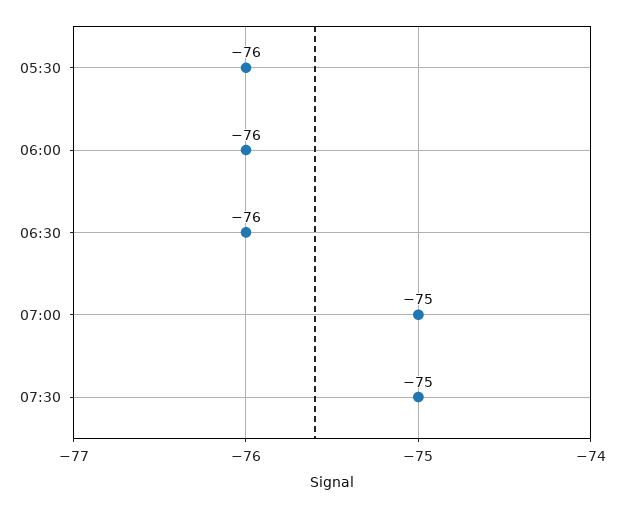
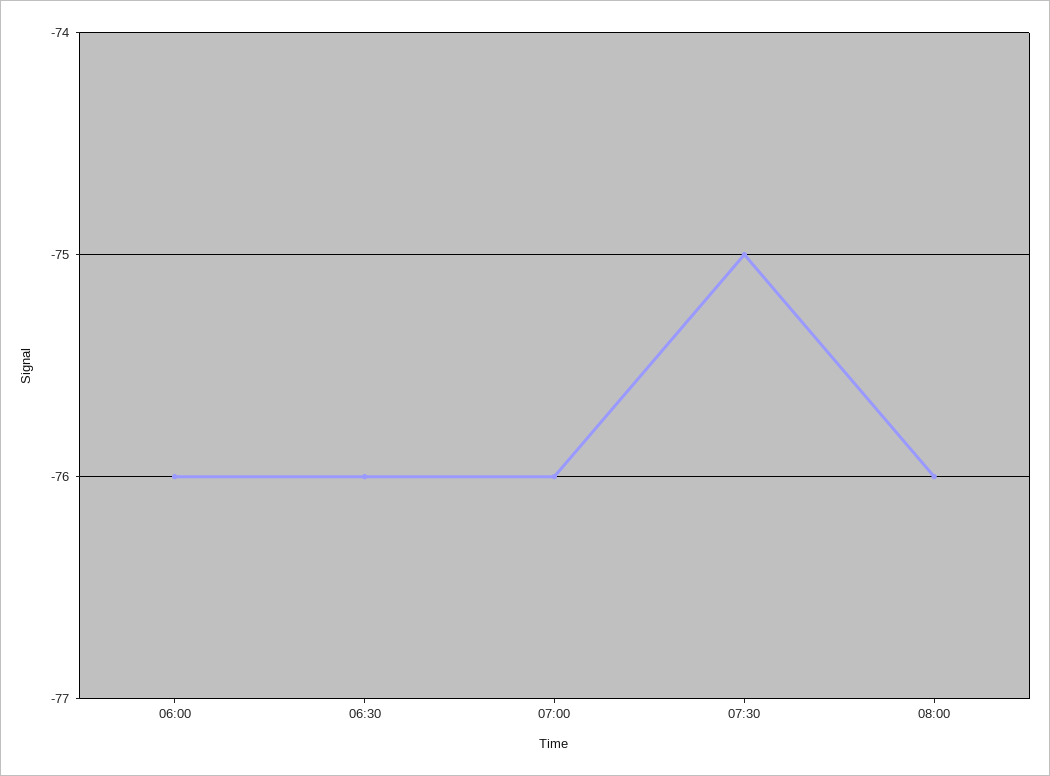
05:30: -76 -> none
07:00: -75 -> -76
08:00: none -> -76

